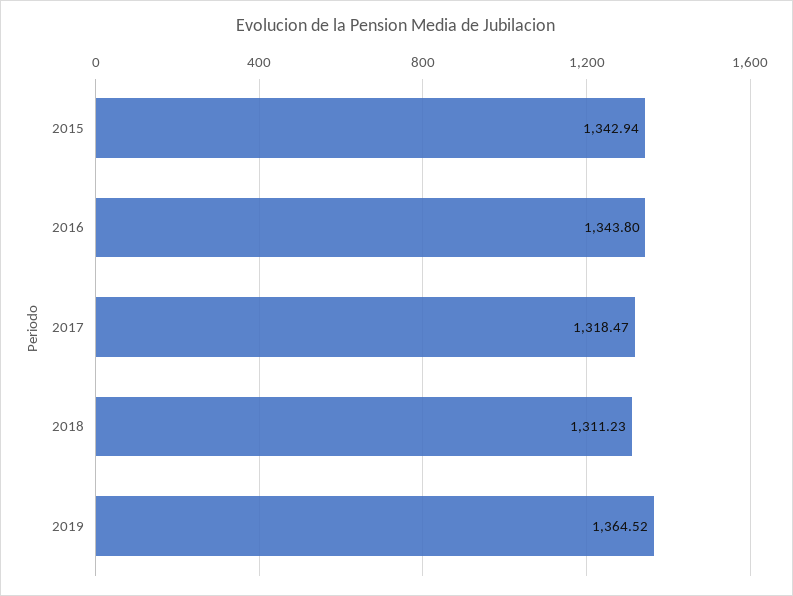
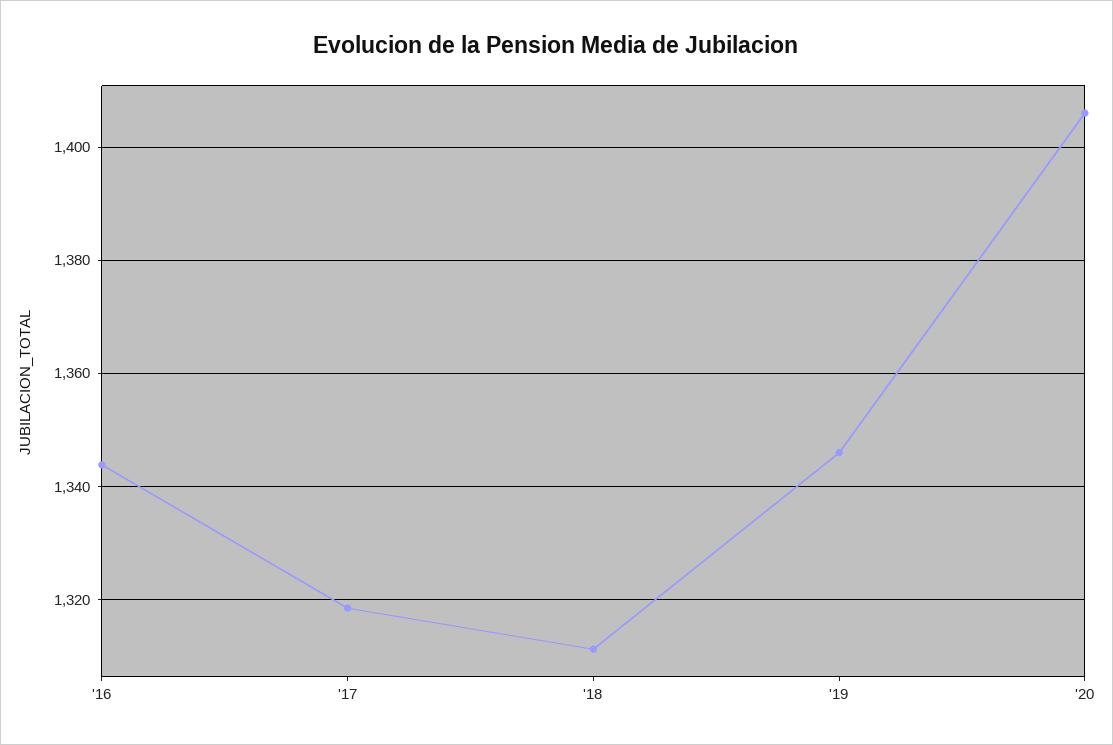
2015: 1342.94 -> none
2019: 1364.52 -> 1346
'20: none -> 1406

